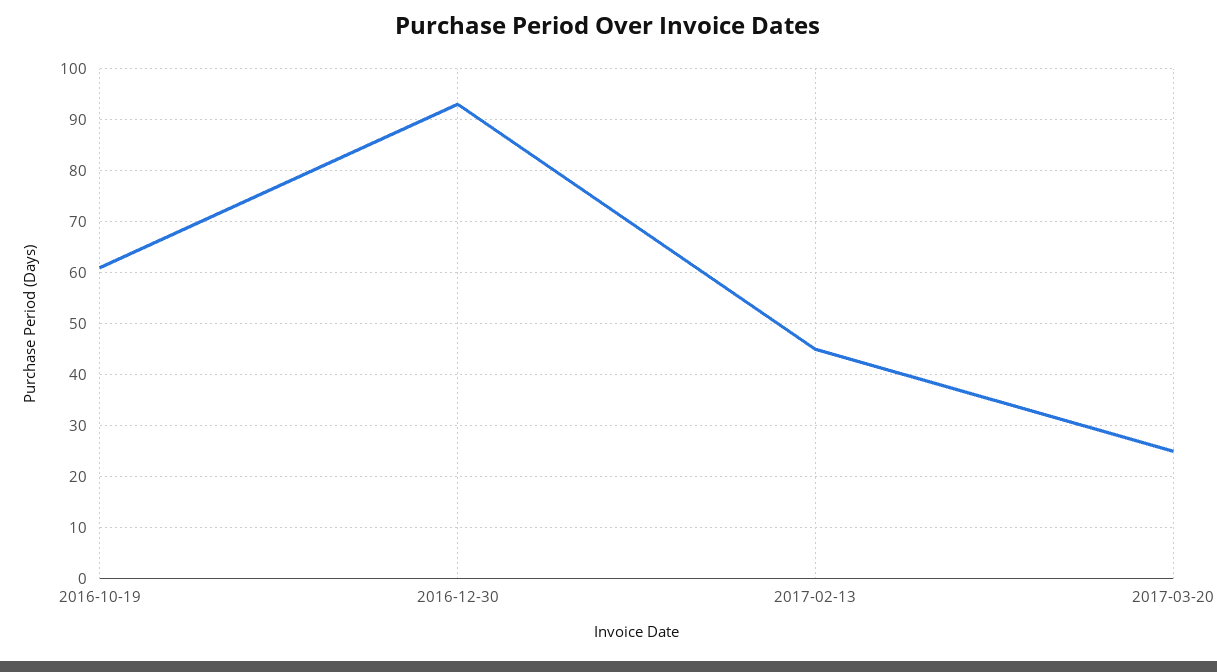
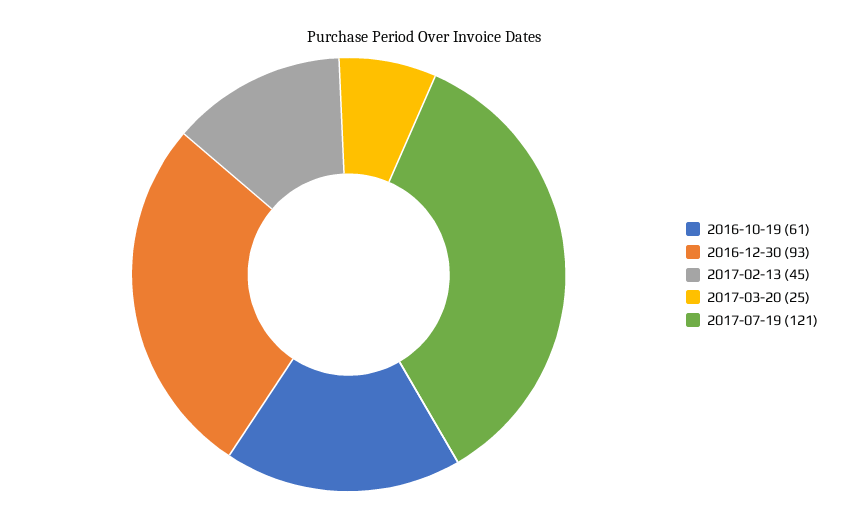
2017-07-19: none -> 121

